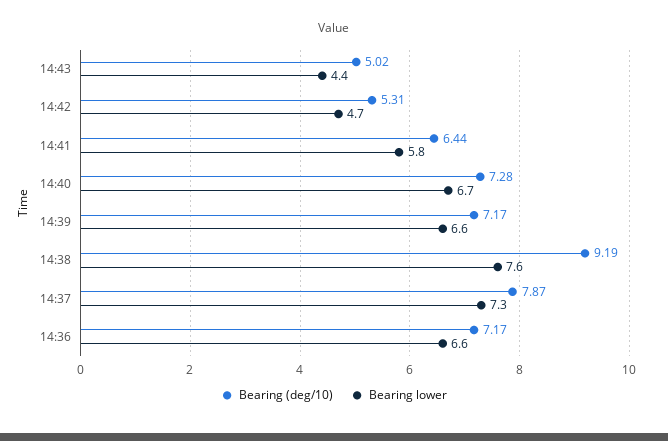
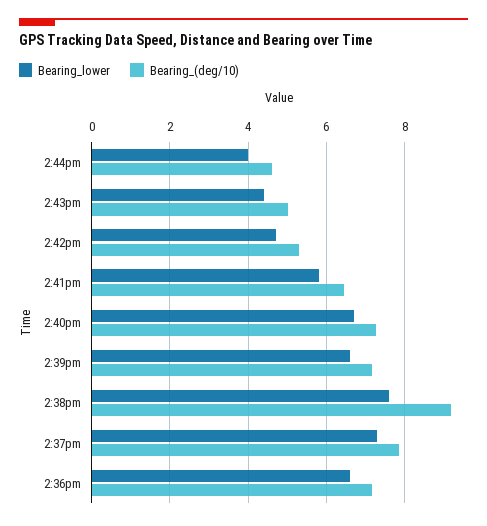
Bearing lower, 2:44pm: none -> 4
Bearing (deg/10), 2:44pm: none -> 4.6

